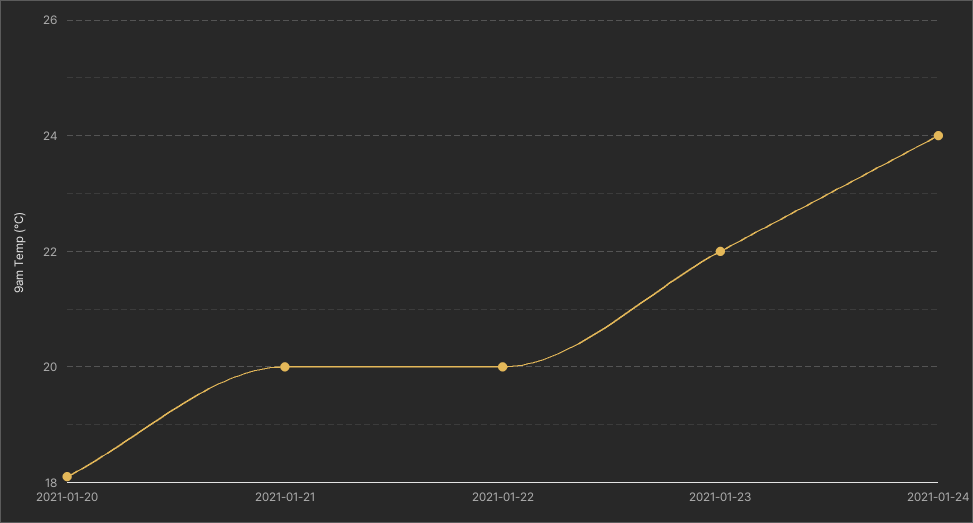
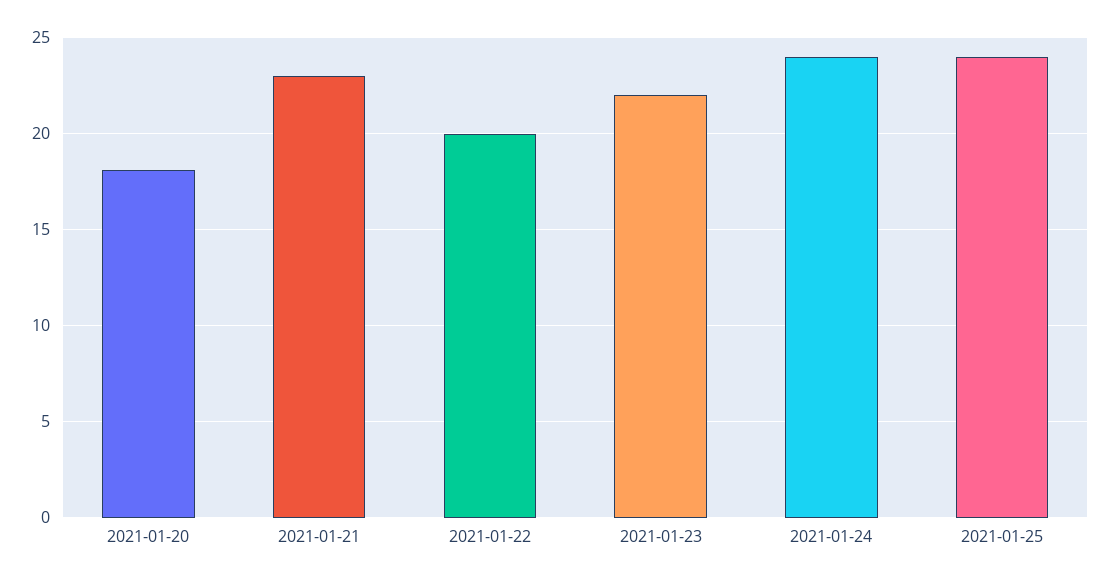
2021-01-21: 20 -> 23
2021-01-25: none -> 24

